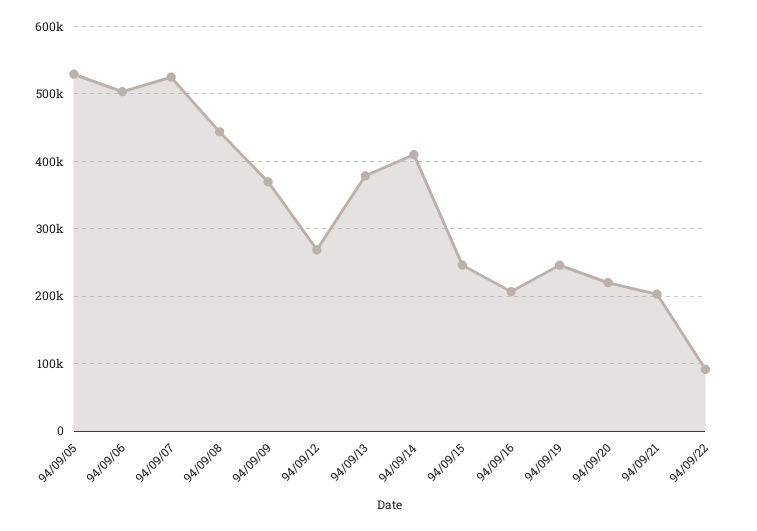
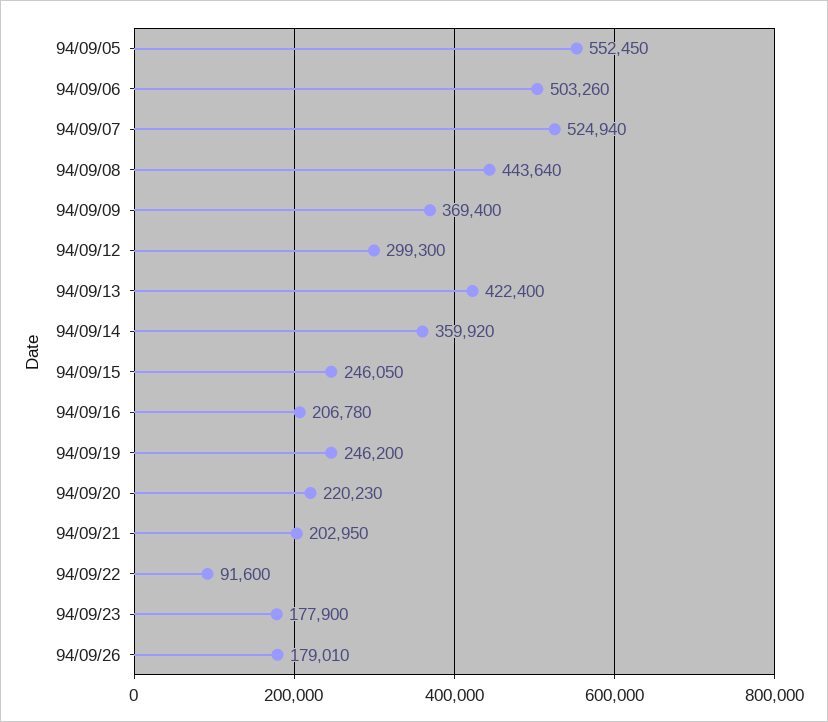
94/09/05: 530000 -> 552450
94/09/12: 270000 -> 299300
94/09/13: 380000 -> 422400
94/09/14: 410000 -> 359920
94/09/23: none -> 177900
94/09/26: none -> 179010

